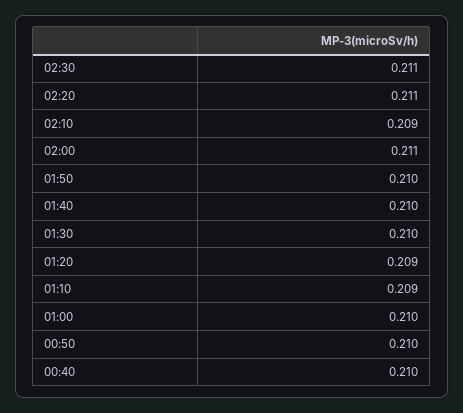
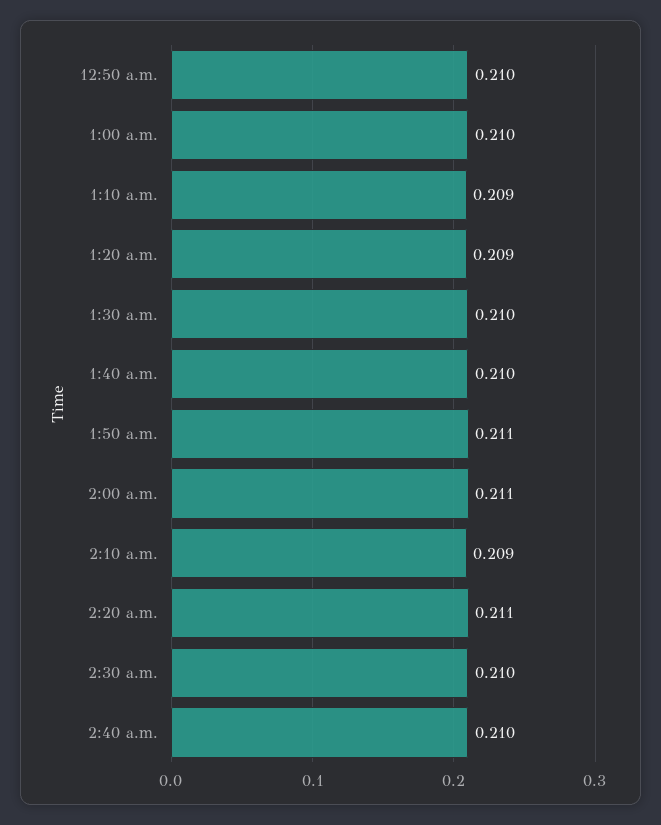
02:30: 0.211 -> 0.21
01:50: 0.21 -> 0.211
00:40: 0.21 -> none
2:40 a.m.: none -> 0.21

